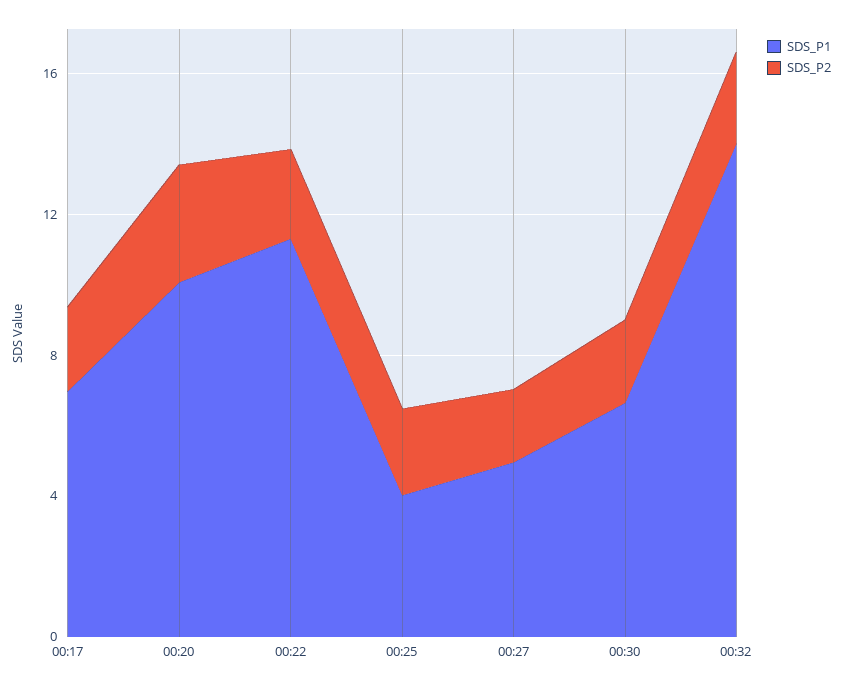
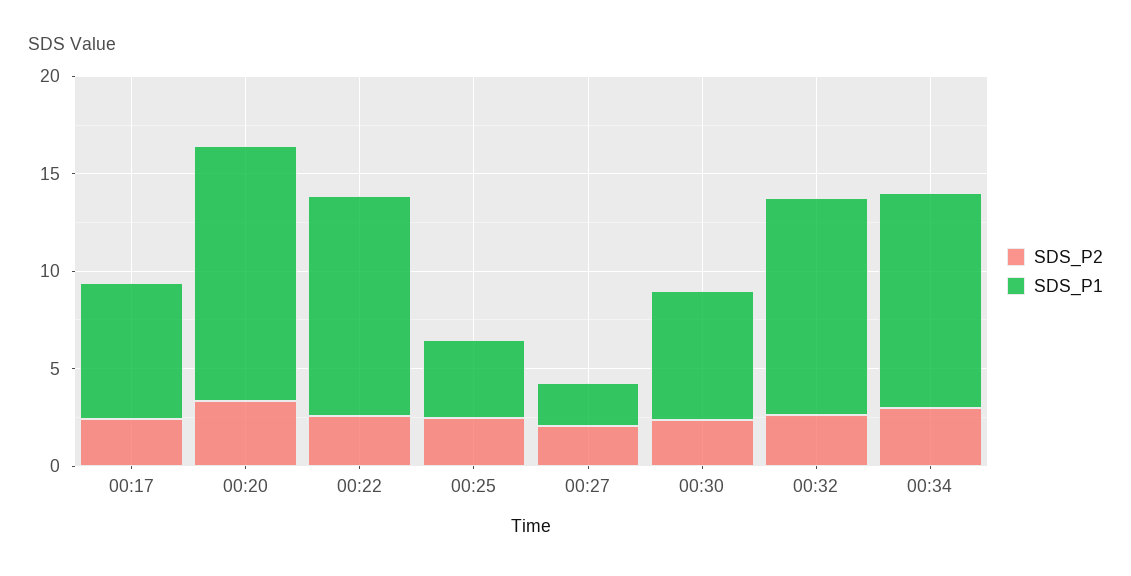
SDS_P1, 00:20: 10 -> 13
SDS_P1, 00:27: 5 -> 2
SDS_P1, 00:32: 14 -> 11
SDS_P2, 00:34: none -> 3
SDS_P1, 00:34: none -> 11

